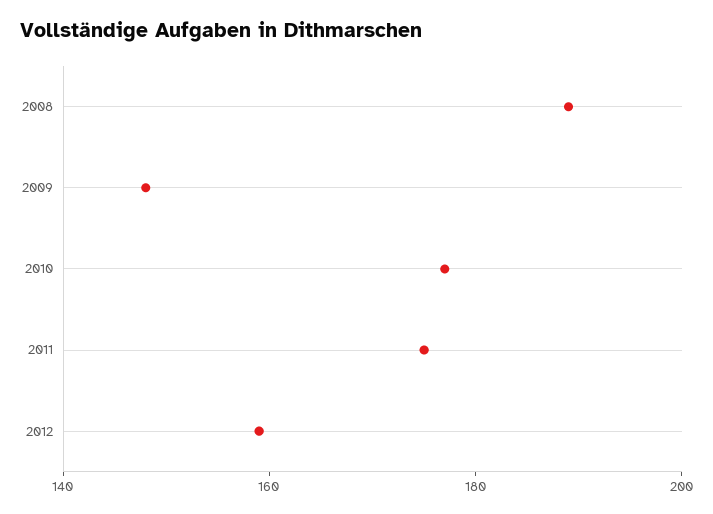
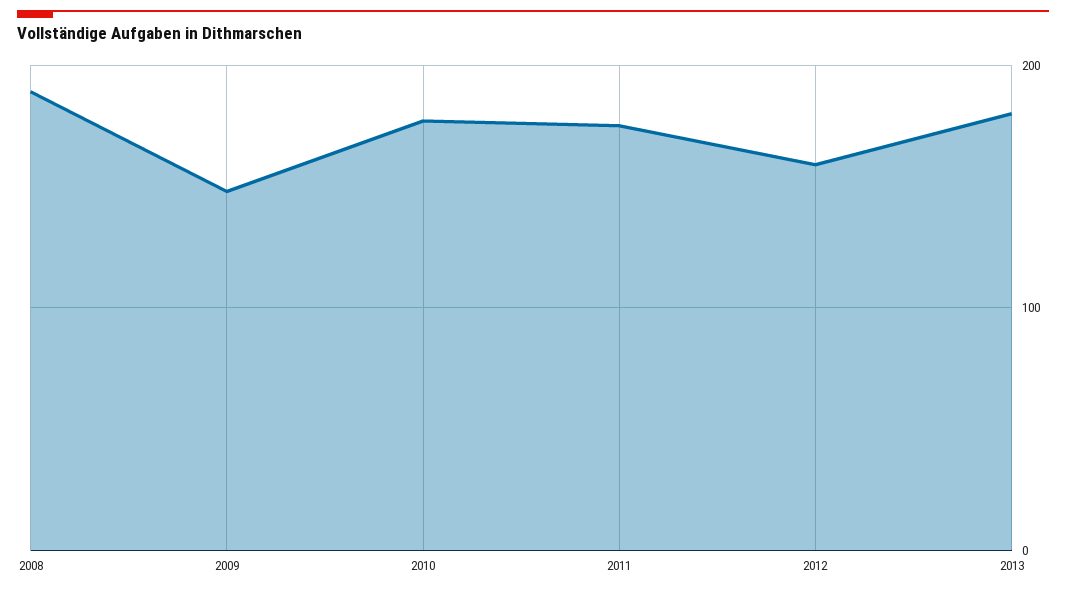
2013: none -> 180

